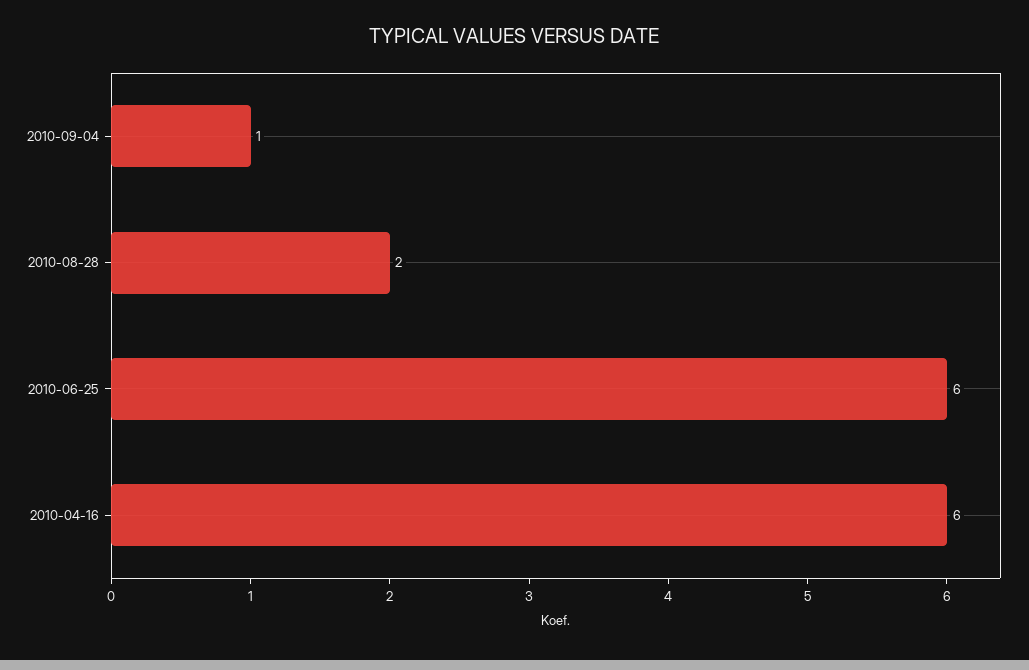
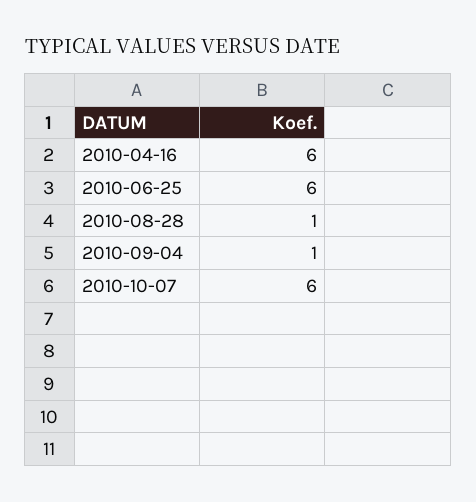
2010-08-28: 2 -> 1
2010-10-07: none -> 6

